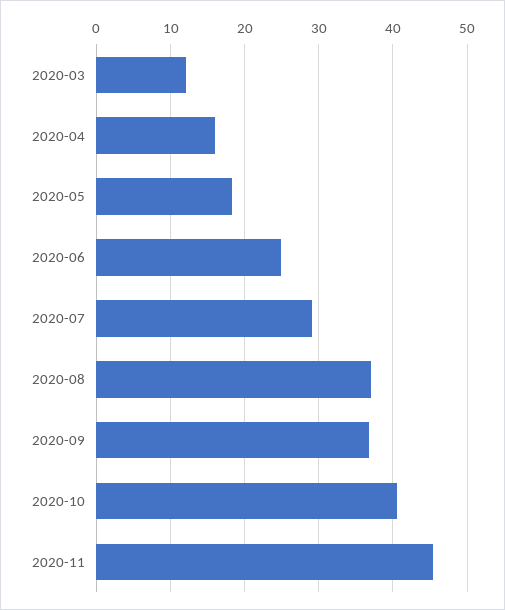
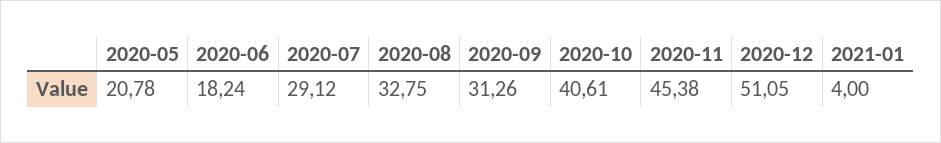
2020-03: 12 -> none
2020-04: 16 -> none
2020-05: 18 -> 20.78
2020-06: 25 -> 18.24
2020-08: 37 -> 32.75
2020-09: 37 -> 31.26
2020-12: none -> 51.05
2021-01: none -> 4

